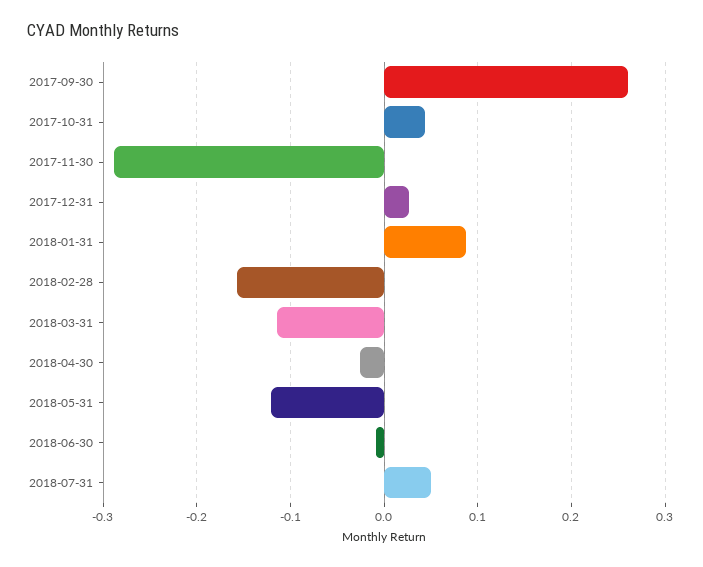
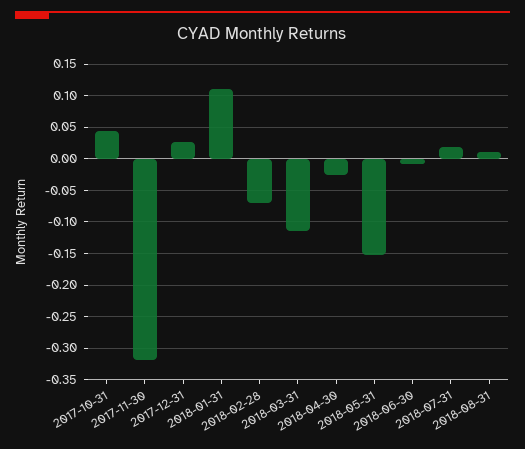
2017-09-30: 0.26 -> none
2017-11-30: -0.29 -> -0.32
2018-01-31: 0.09 -> 0.11
2018-02-28: -0.16 -> -0.07
2018-05-31: -0.12 -> -0.15
2018-07-31: 0.05 -> 0.02
2018-08-31: none -> 0.01

